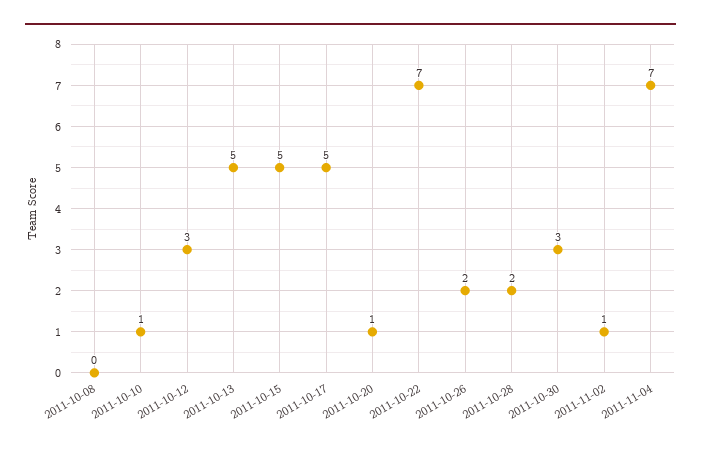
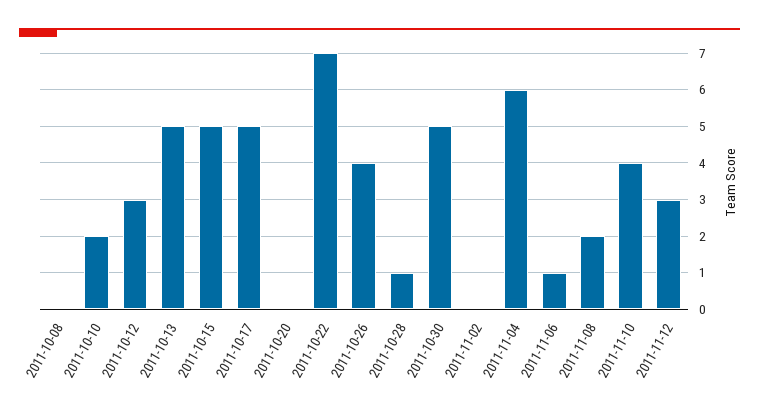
2011-10-10: 1 -> 2
2011-10-20: 1 -> 0
2011-10-26: 2 -> 4
2011-10-28: 2 -> 1
2011-10-30: 3 -> 5
2011-11-02: 1 -> 0
2011-11-04: 7 -> 6
2011-11-06: none -> 1
2011-11-08: none -> 2
2011-11-10: none -> 4
2011-11-12: none -> 3

